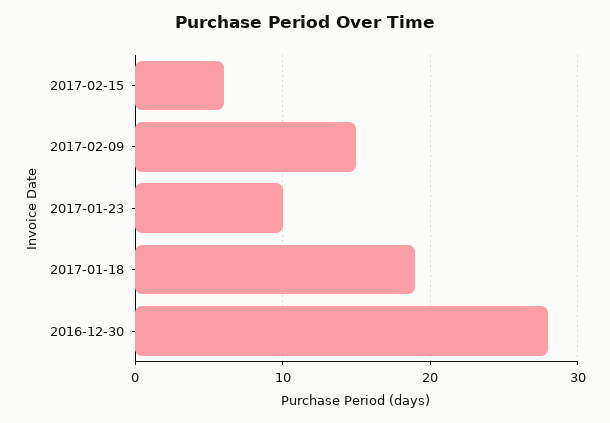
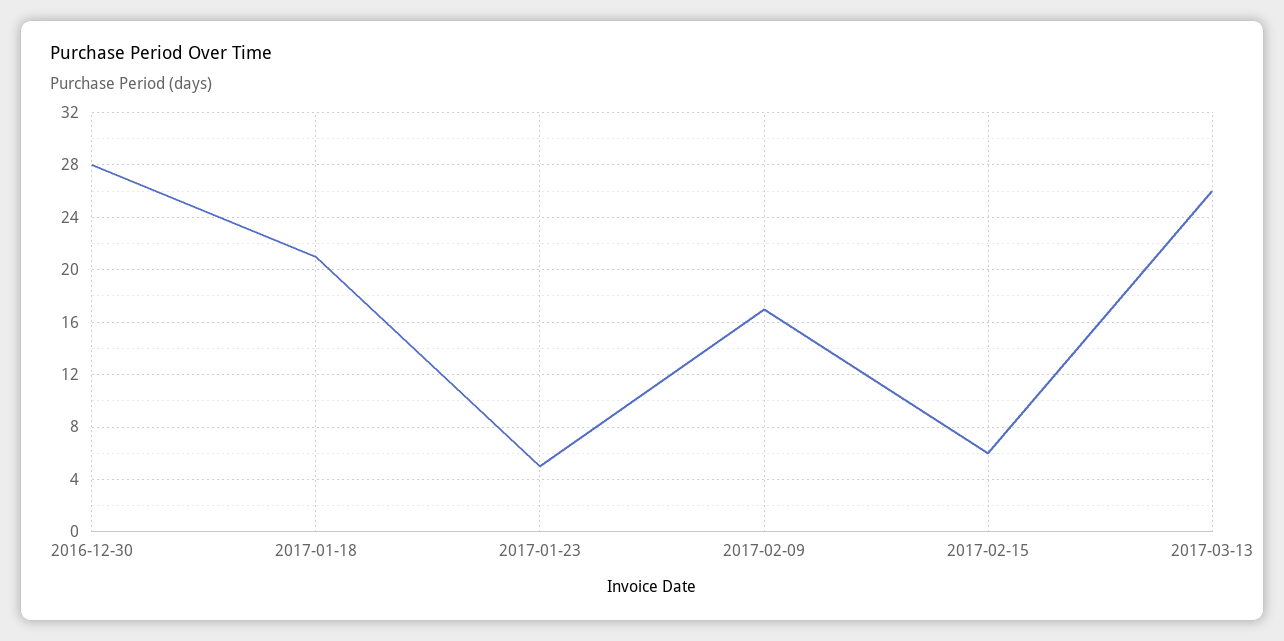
2017-02-09: 15 -> 17
2017-01-23: 10 -> 5
2017-01-18: 19 -> 21
2017-03-13: none -> 26

